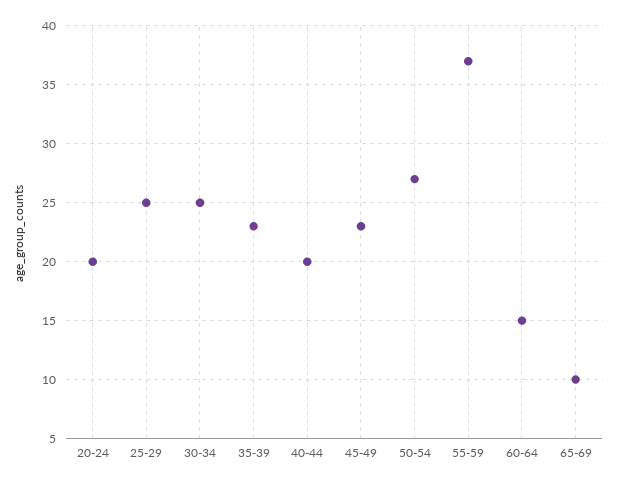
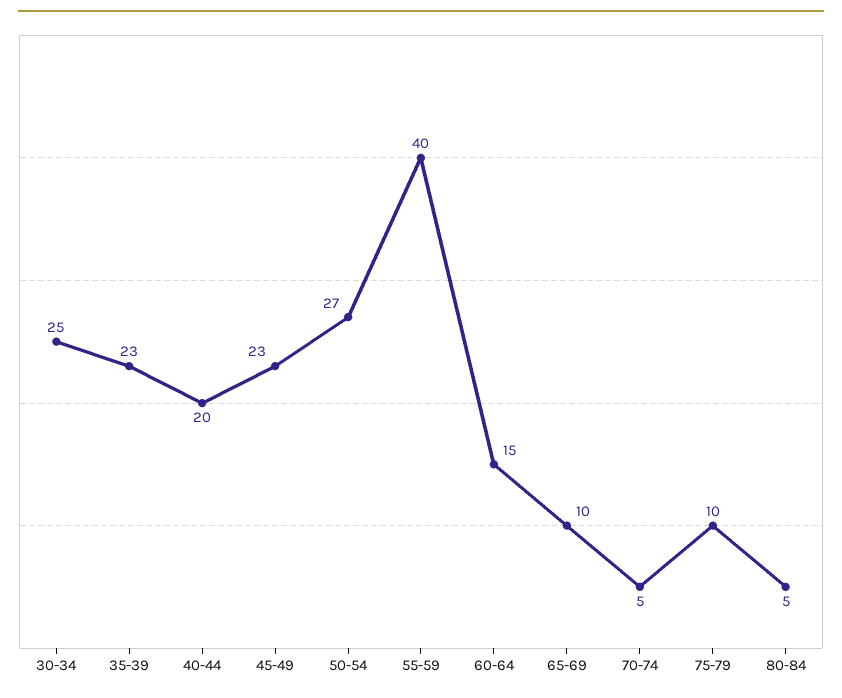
20-24: 20 -> none
25-29: 25 -> none
55-59: 37 -> 40
70-74: none -> 5
75-79: none -> 10
80-84: none -> 5

